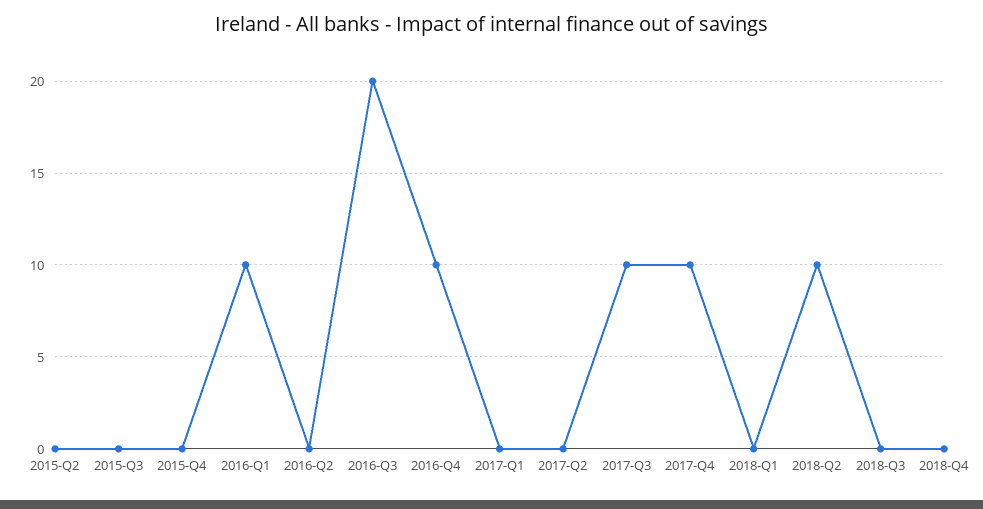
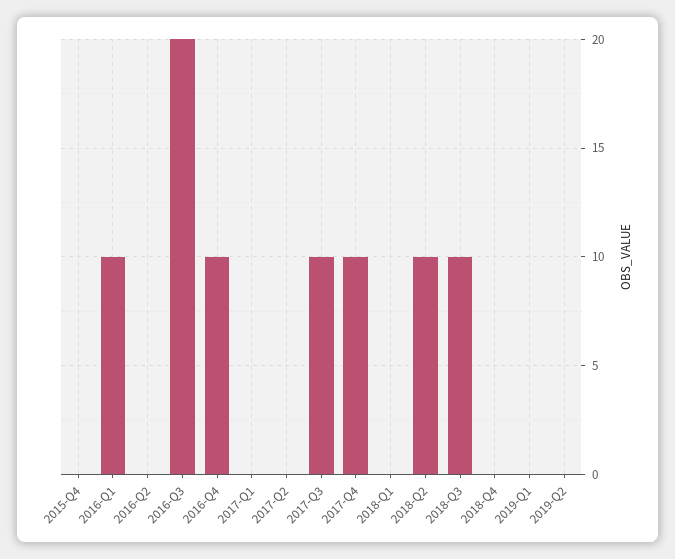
2015-Q2: 0 -> none
2015-Q3: 0 -> none
2018-Q3: 0 -> 10
2019-Q1: none -> 0
2019-Q2: none -> 0

